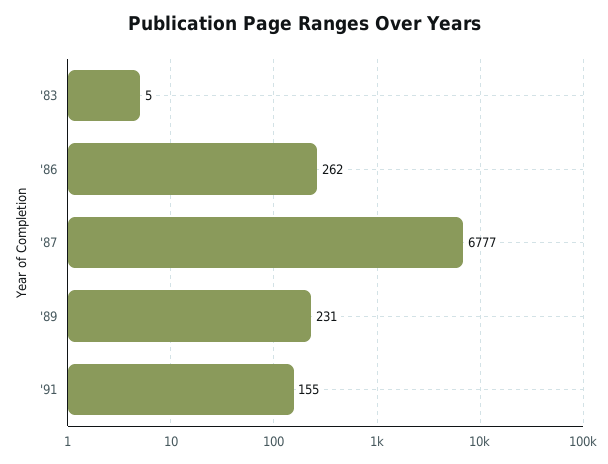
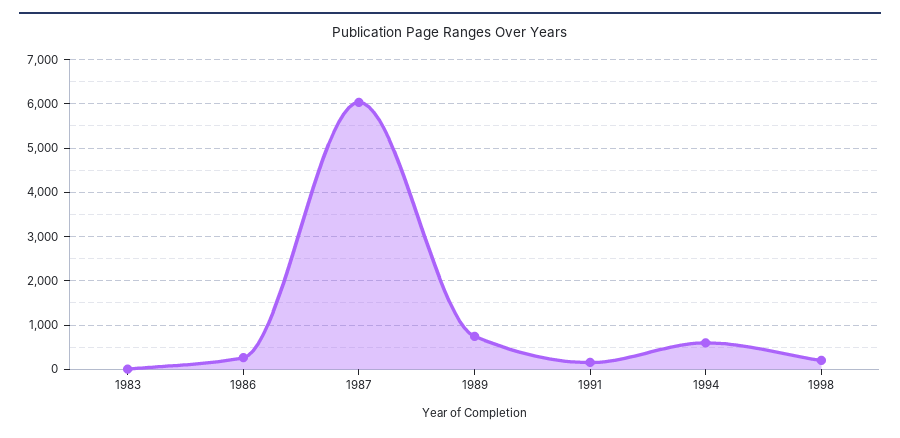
'87: 6777 -> 6000
'89: 231 -> 800
1994: none -> 600
1998: none -> 200

